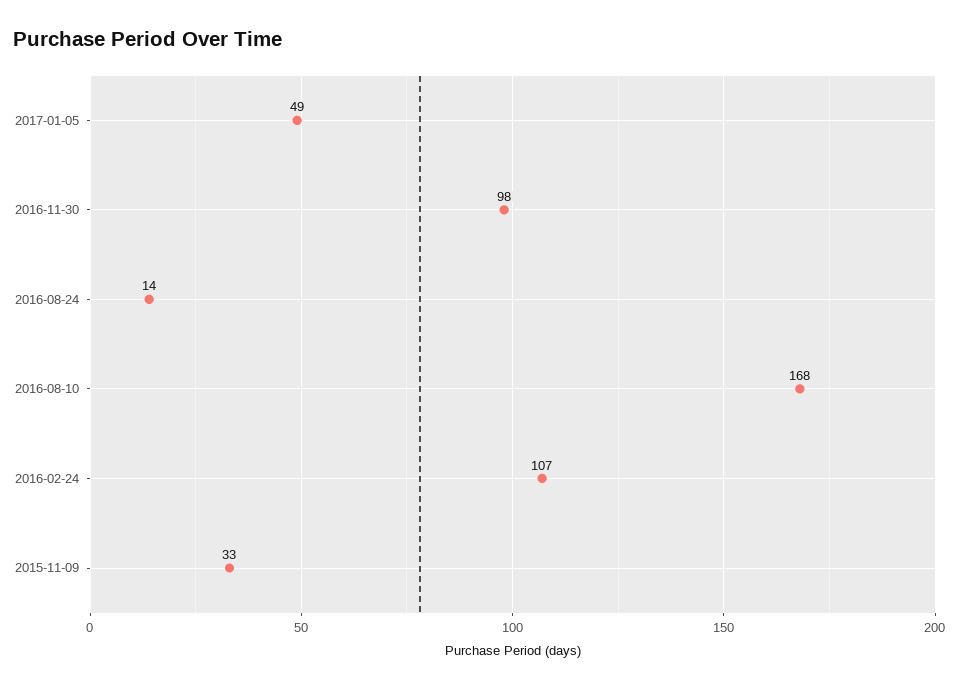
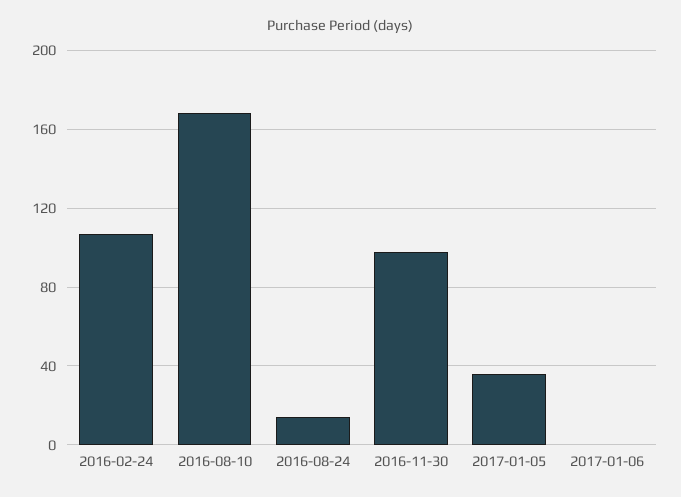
2017-01-05: 49 -> 35
2015-11-09: 33 -> none
2017-01-06: none -> 0

